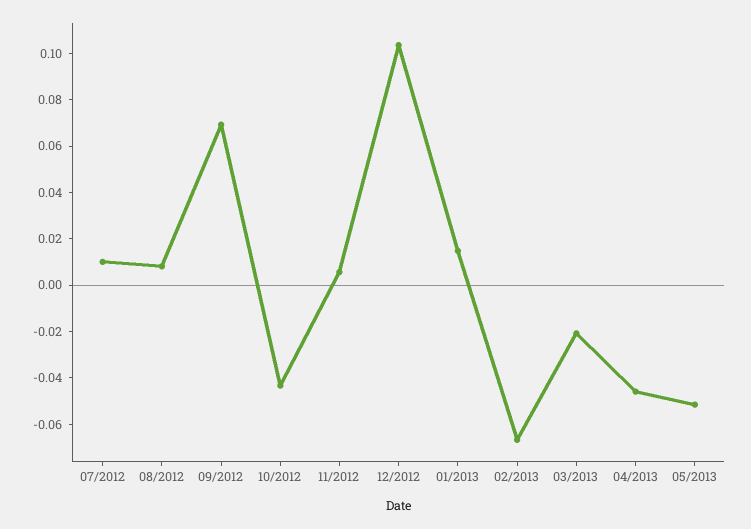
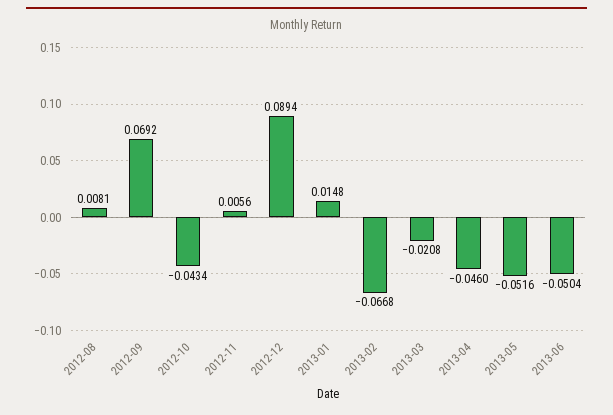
07/2012: 0.01 -> none
12/2012: 0.105 -> 0.0894
2013-06: none -> -0.0504

